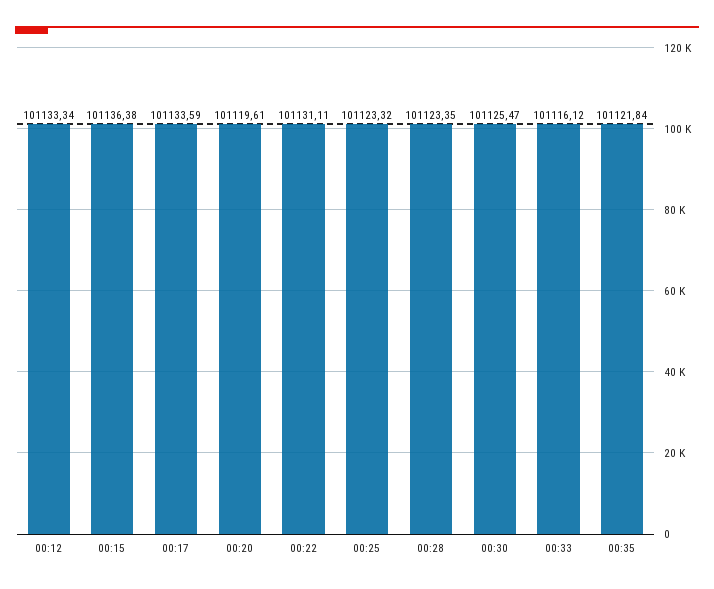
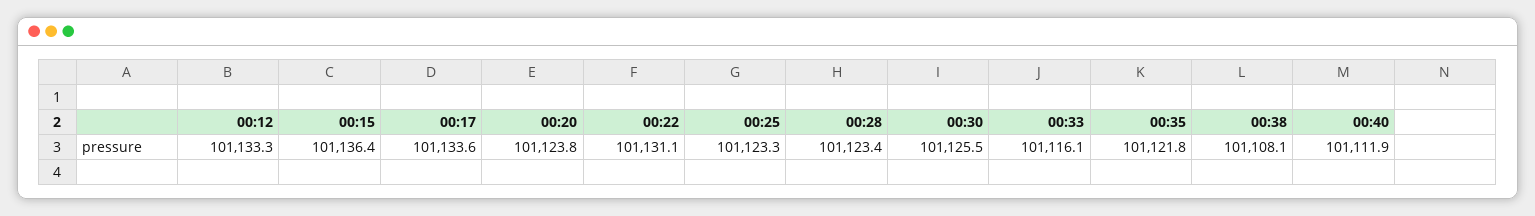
00:20: 101119.61 -> 101123.8
00:38: none -> 101108.1
00:40: none -> 101111.9

